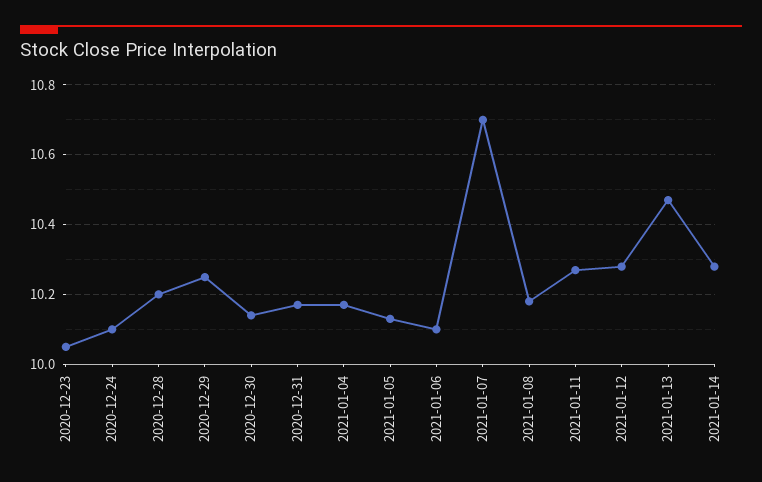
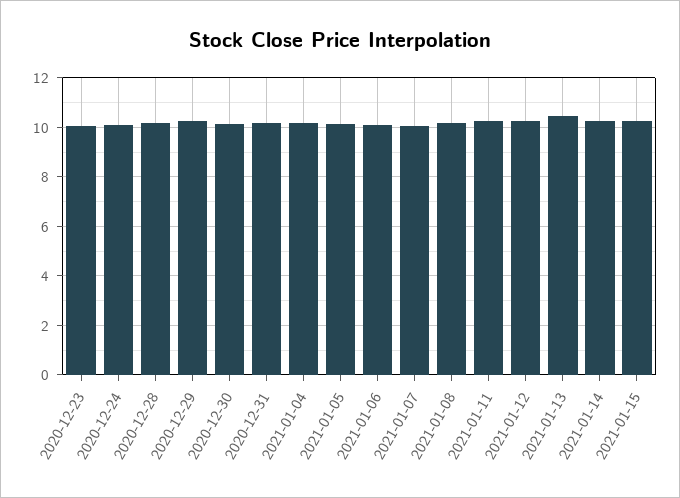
2021-01-07: 10.7 -> 10
2021-01-15: none -> 10.25

